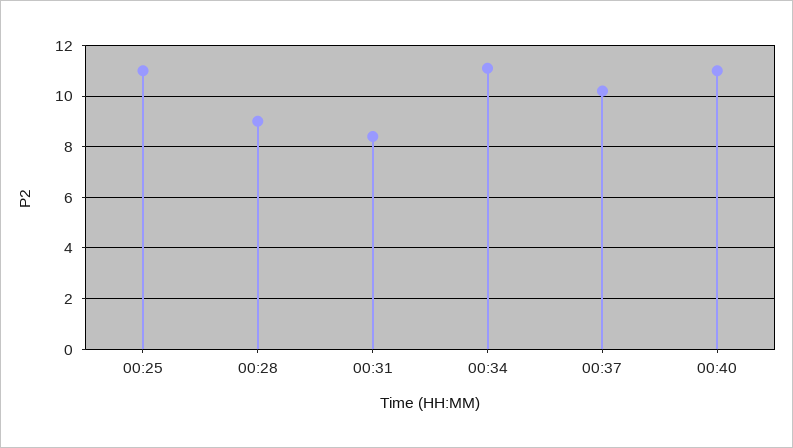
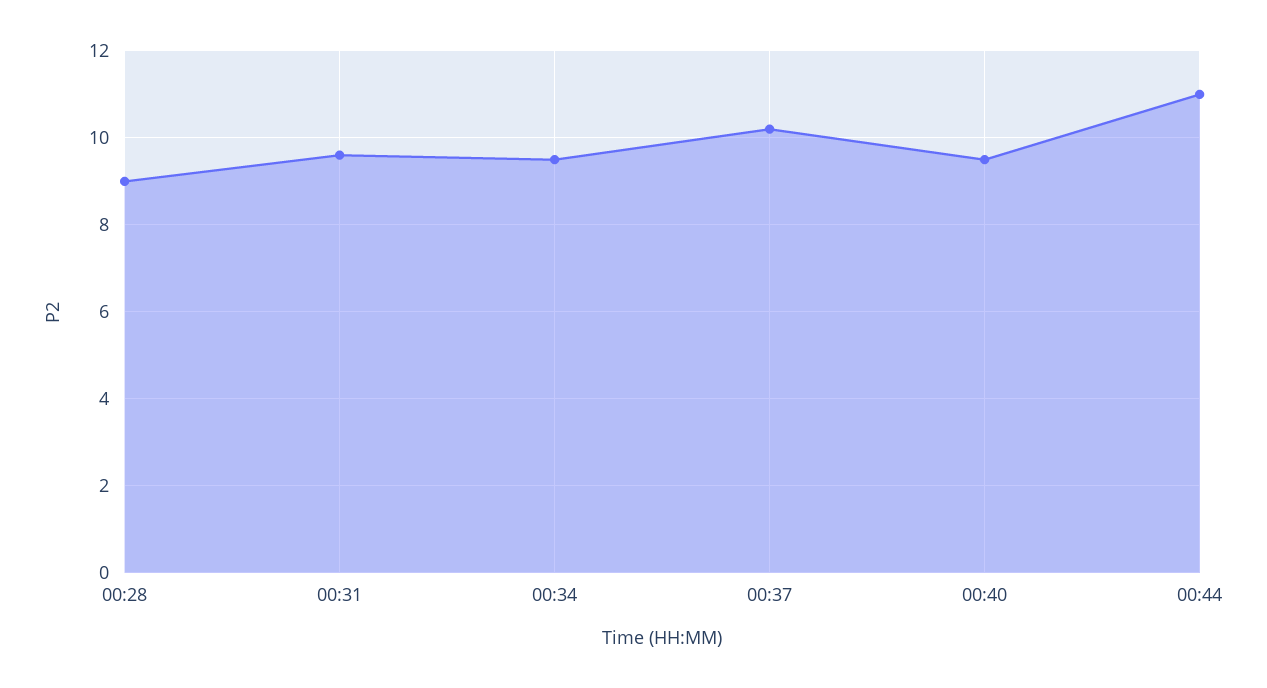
00:25: 11 -> none
00:31: 8.5 -> 9.5
00:34: 11 -> 9.5
00:40: 11 -> 9.5
00:44: none -> 11

